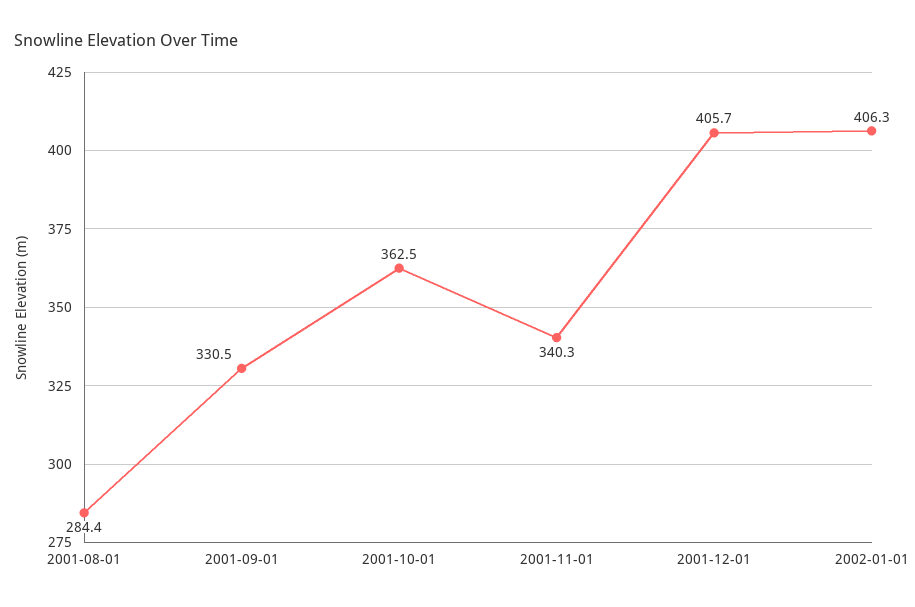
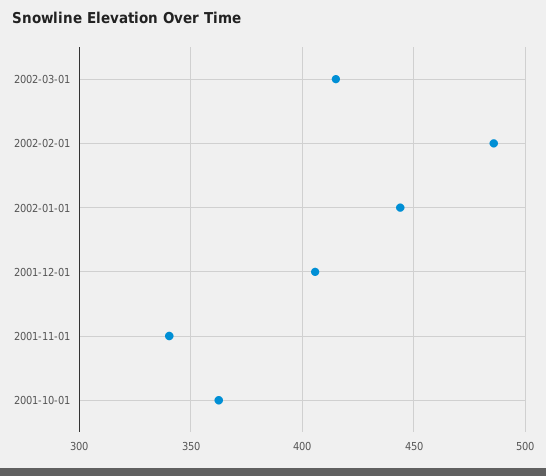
2001-08-01: 284.4 -> none
2001-09-01: 330.5 -> none
2002-01-01: 406.3 -> 445
2002-03-01: none -> 415
2002-02-01: none -> 485

